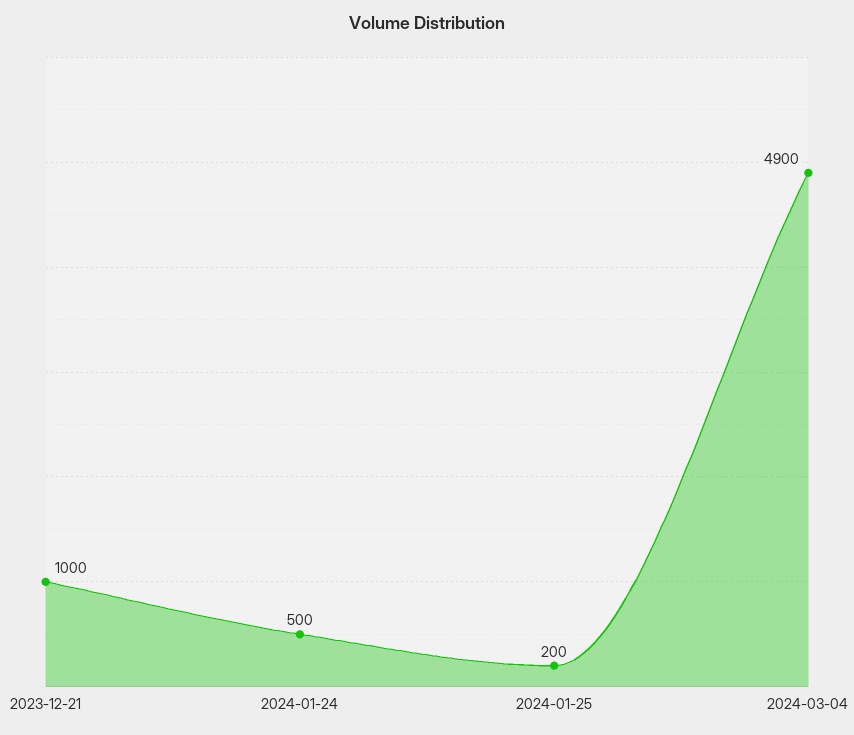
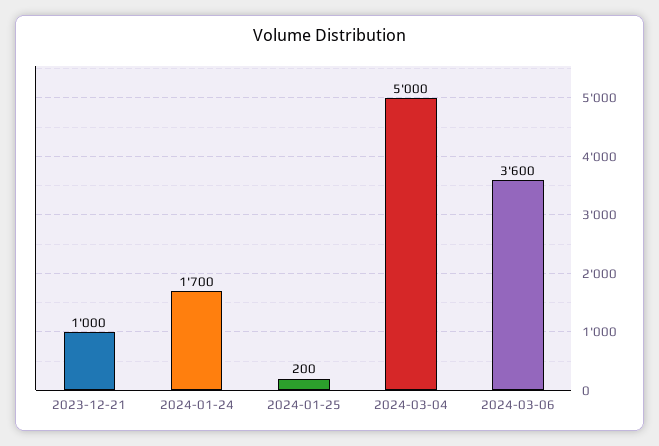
2024-01-24: 500 -> 1700
2024-03-04: 4900 -> 5000
2024-03-06: none -> 3600

